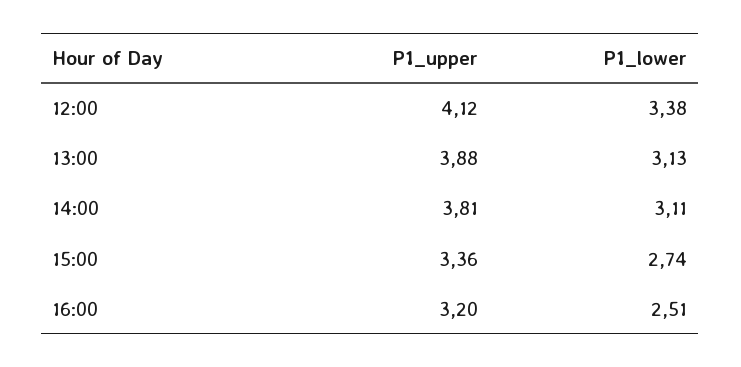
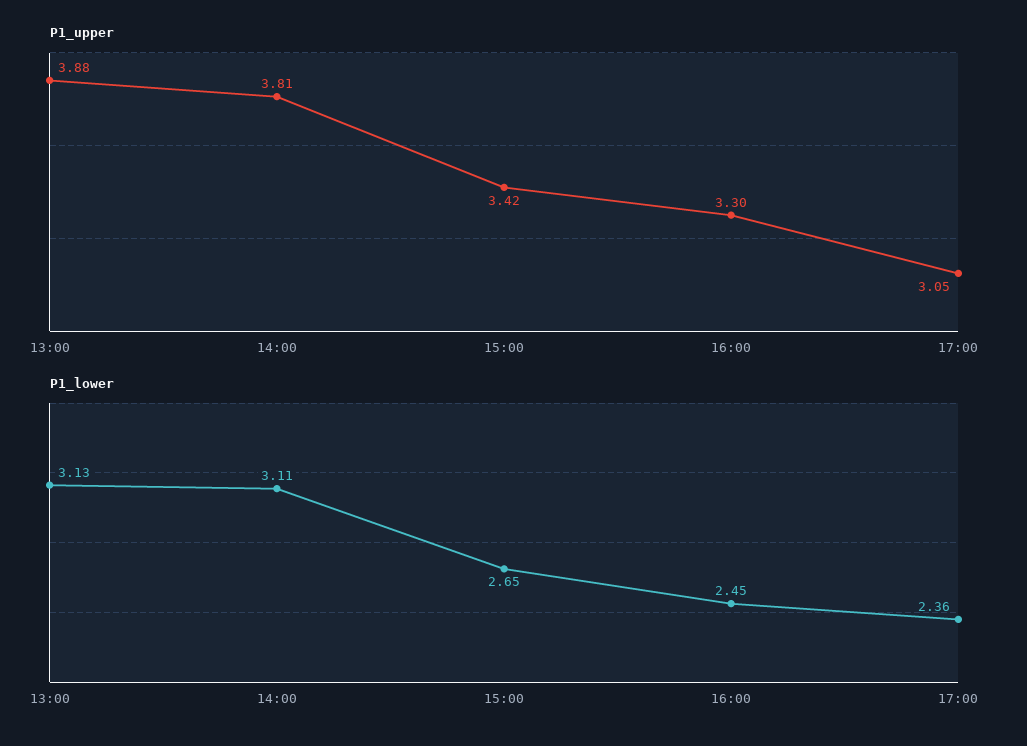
P1_upper, 12:00: 4.12 -> none
P1_lower, 12:00: 3.38 -> none
P1_upper, 15:00: 3.36 -> 3.42
P1_lower, 15:00: 2.74 -> 2.65
P1_upper, 16:00: 3.2 -> 3.3
P1_lower, 16:00: 2.51 -> 2.45
P1_upper, 17:00: none -> 3.05
P1_lower, 17:00: none -> 2.36

